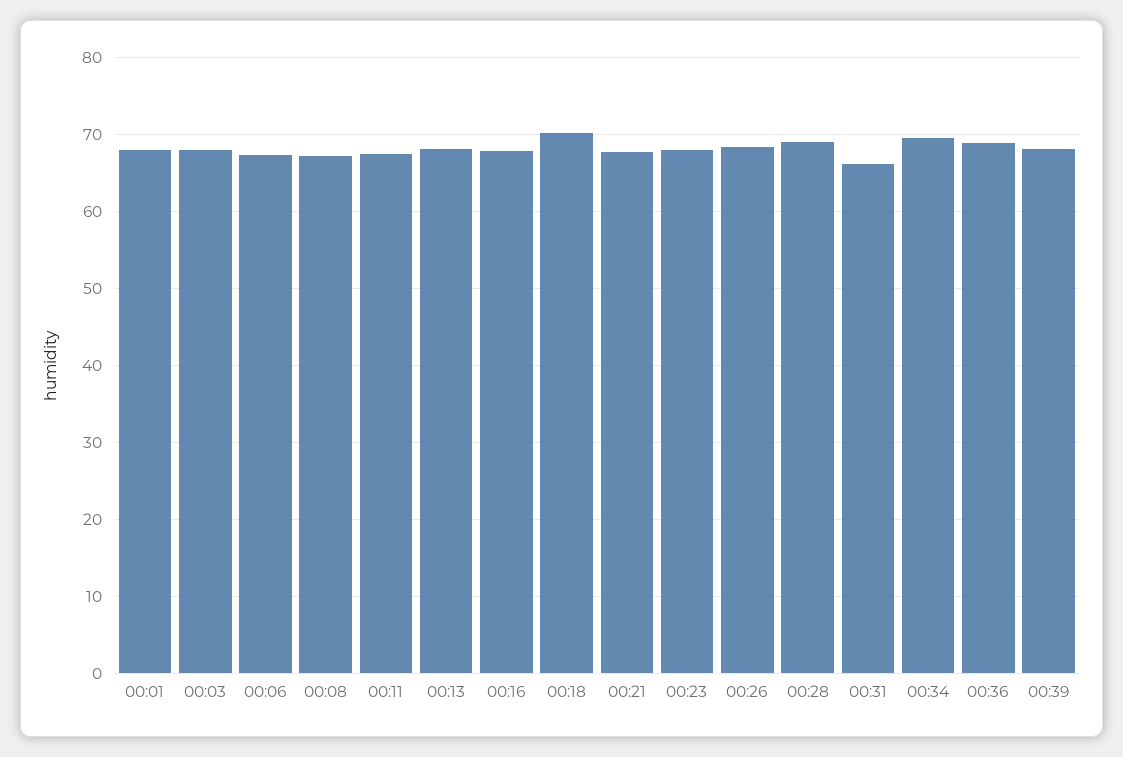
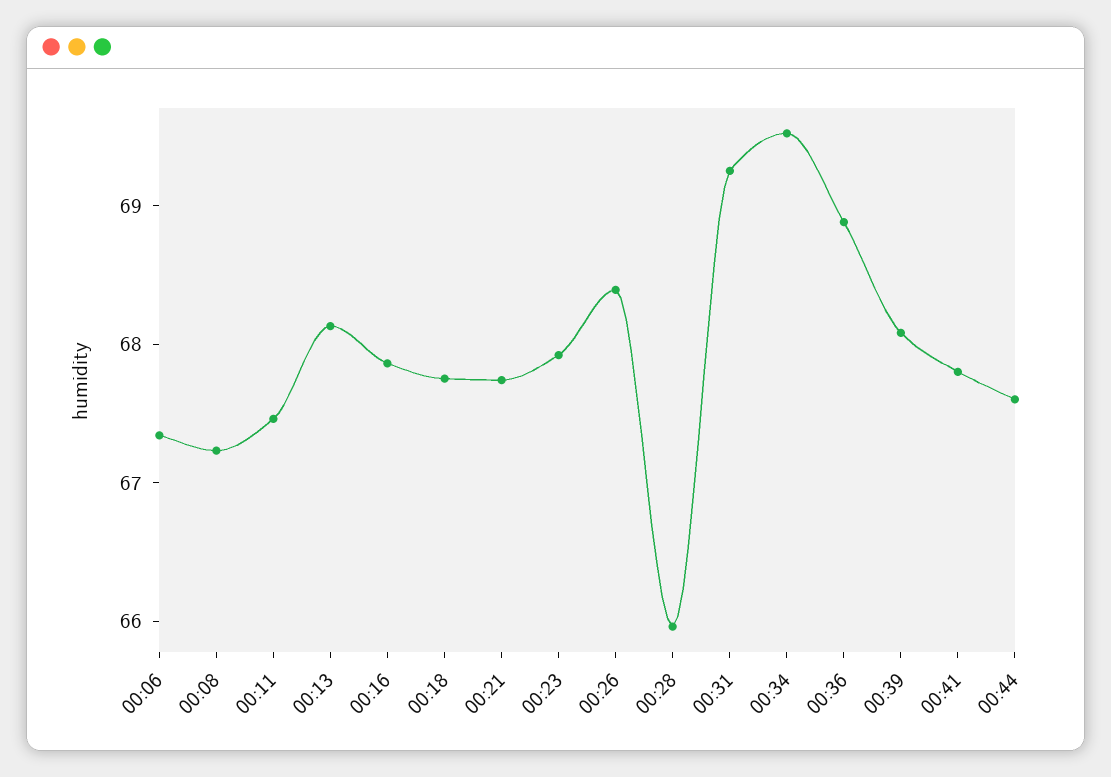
00:01: 68 -> none
00:03: 68 -> none
00:18: 70 -> 67.8
00:28: 69 -> 66
00:31: 66 -> 69.2
00:41: none -> 67.8
00:44: none -> 67.6

